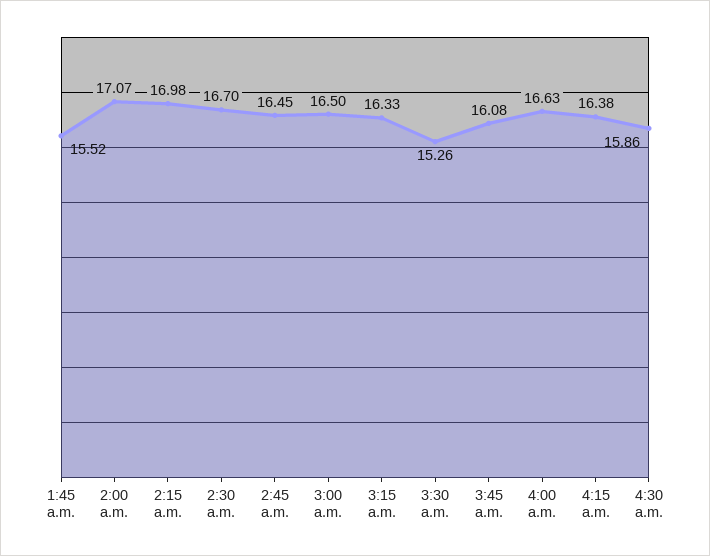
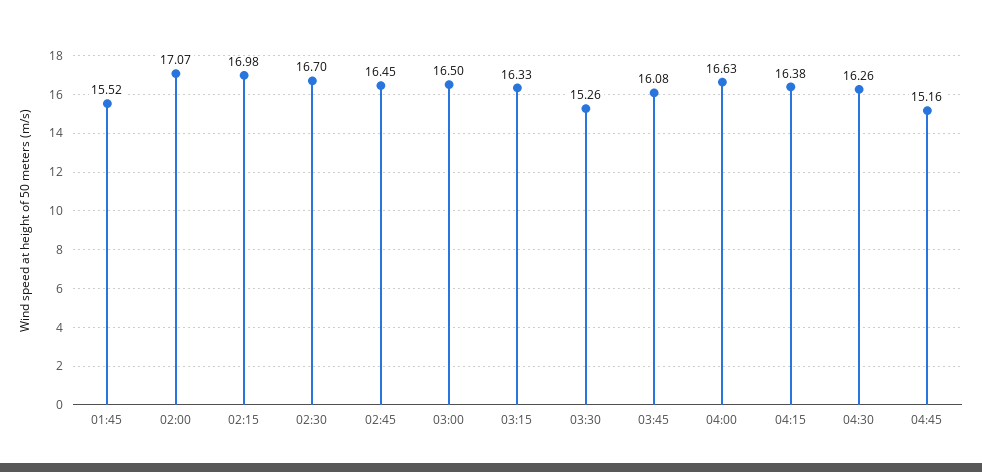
4:30 a.m.: 15.86 -> 16.26
04:45: none -> 15.16

